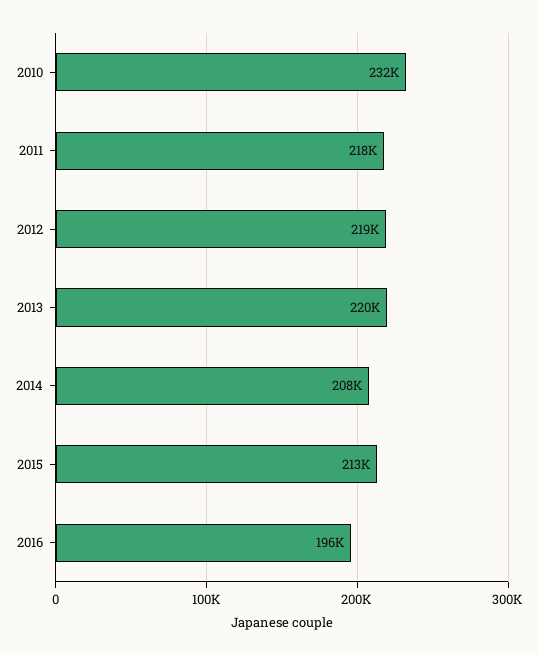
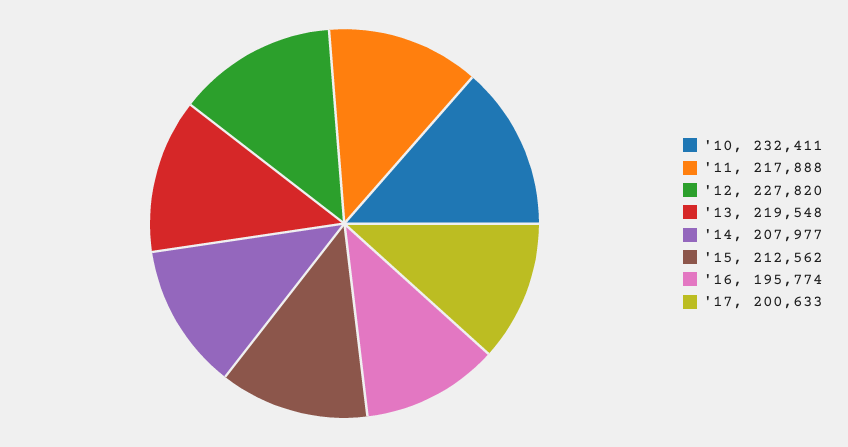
2012: 219000 -> 227820
'17: none -> 200633

